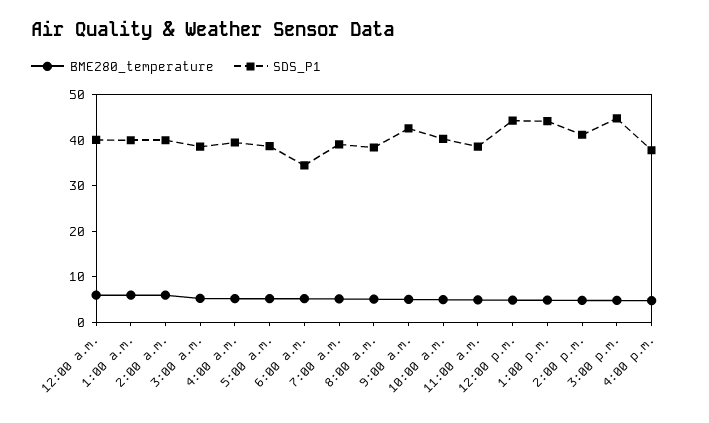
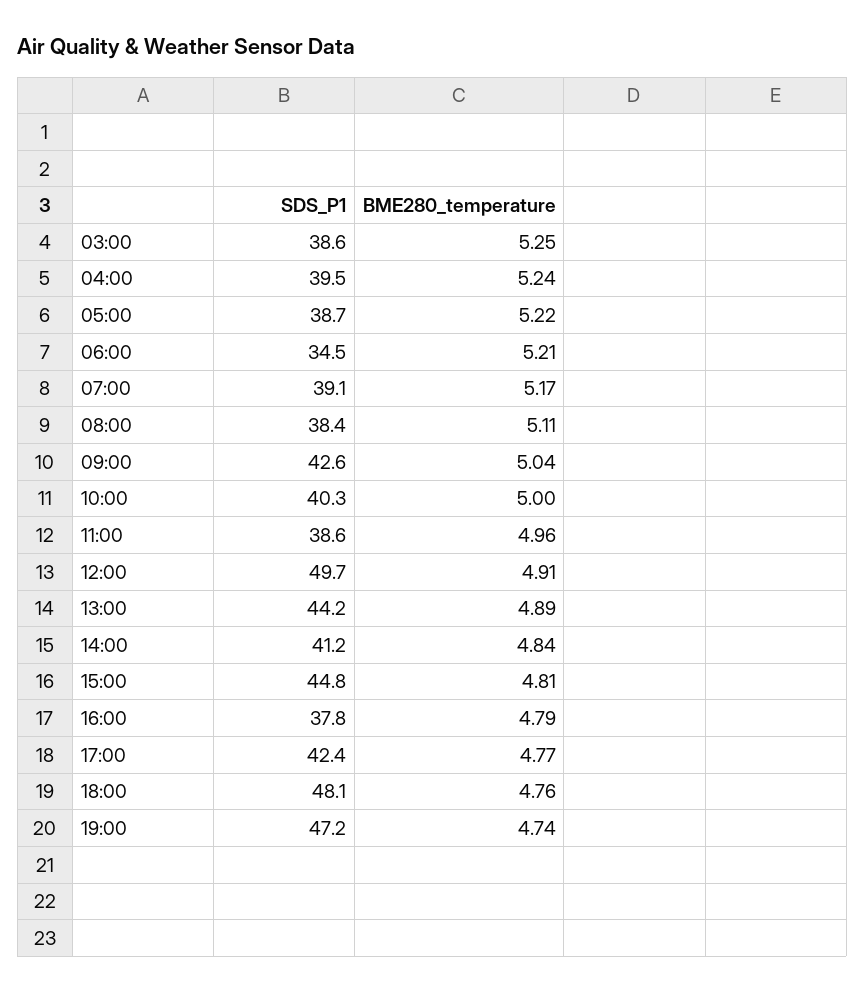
BME280_temperature, 12:00 a.m.: 6 -> none
SDS_P1, 12:00 a.m.: 40 -> none
BME280_temperature, 1:00 a.m.: 6 -> none
SDS_P1, 1:00 a.m.: 40 -> none
BME280_temperature, 2:00 a.m.: 6 -> none
SDS_P1, 2:00 a.m.: 40 -> none
SDS_P1, 12:00 p.m.: 44 -> 49.7
SDS_P1, 17:00: none -> 42.4
BME280_temperature, 17:00: none -> 4.77
SDS_P1, 18:00: none -> 48.1
BME280_temperature, 18:00: none -> 4.76
SDS_P1, 19:00: none -> 47.2
BME280_temperature, 19:00: none -> 4.74

